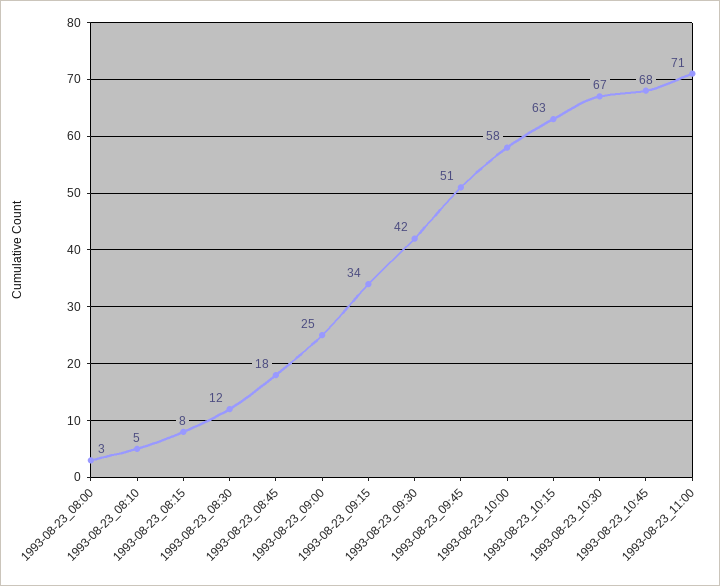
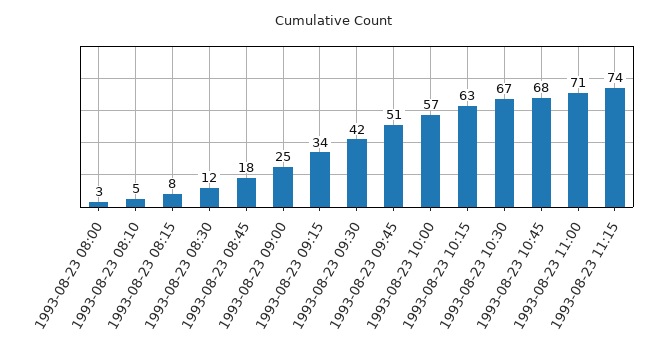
1993-08-23_10:00: 58 -> 57
1993-08-23 11:15: none -> 74

